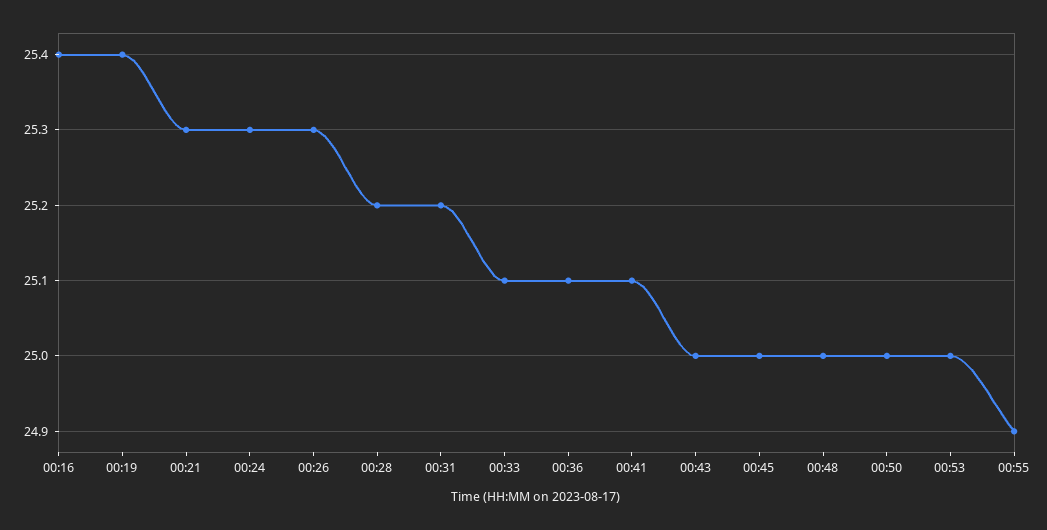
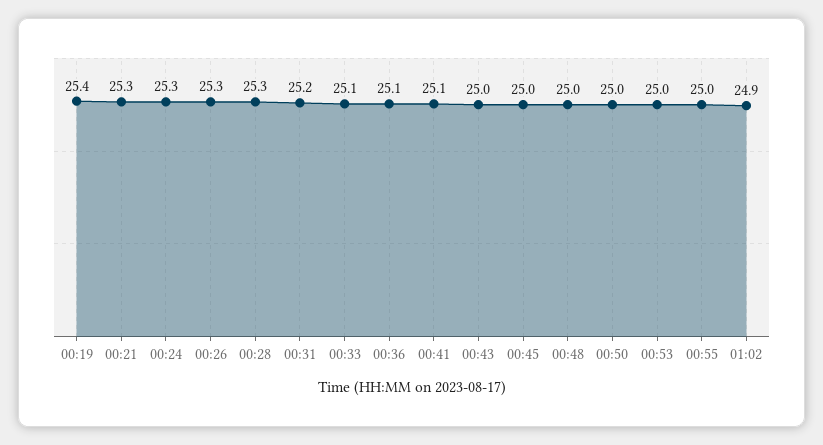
00:16: 25.4 -> none
00:28: 25.2 -> 25.3
00:55: 24.9 -> 25
01:02: none -> 24.9

